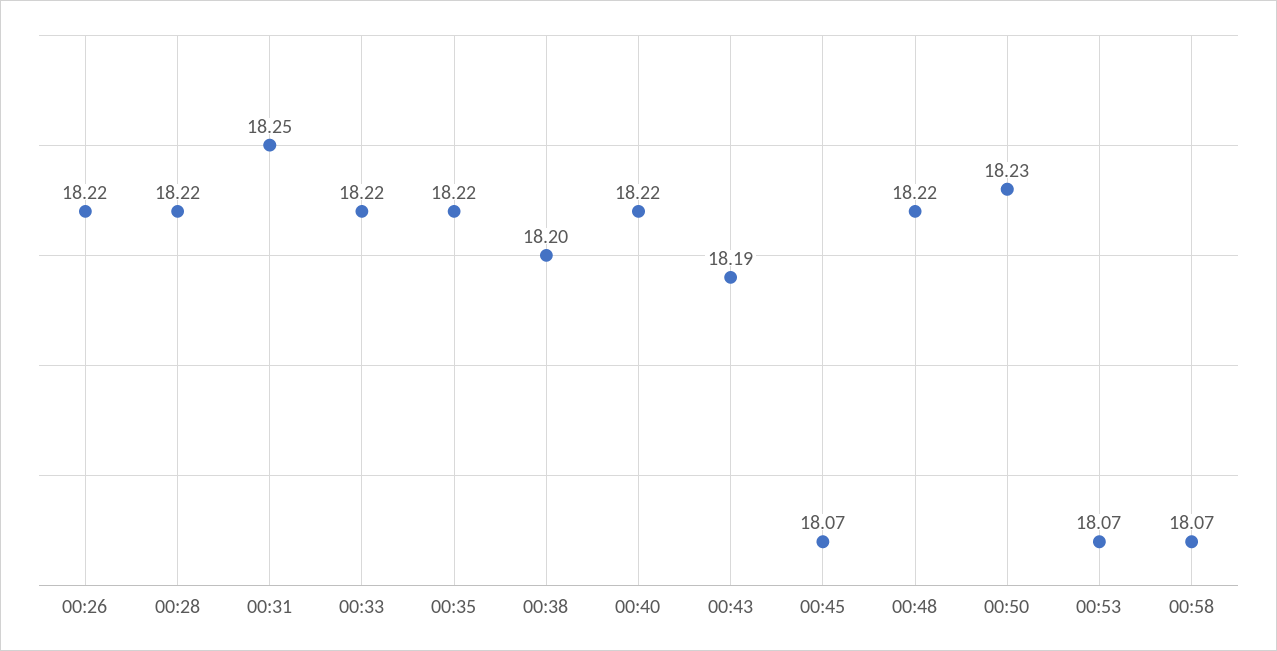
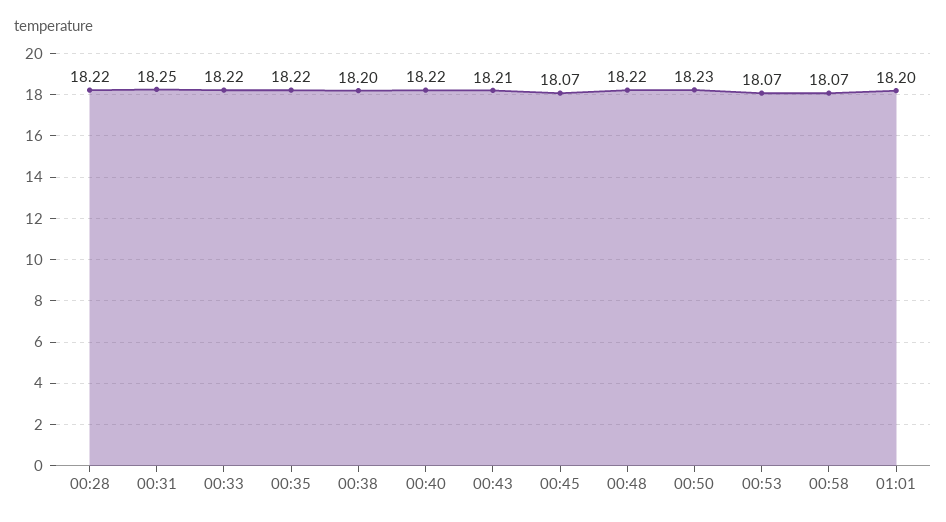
00:26: 18.22 -> none
00:43: 18.19 -> 18.21
01:01: none -> 18.2

